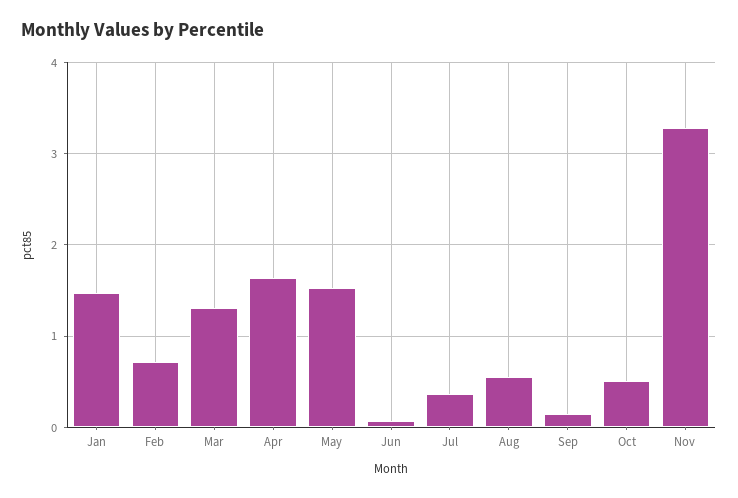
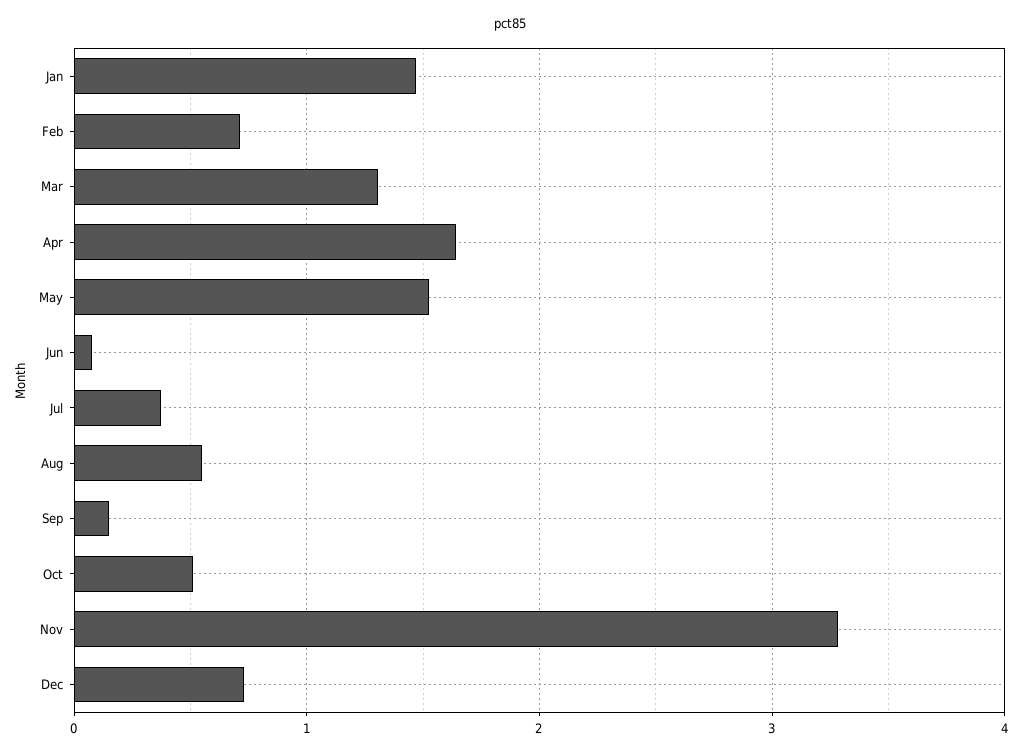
Dec: none -> 0.7

